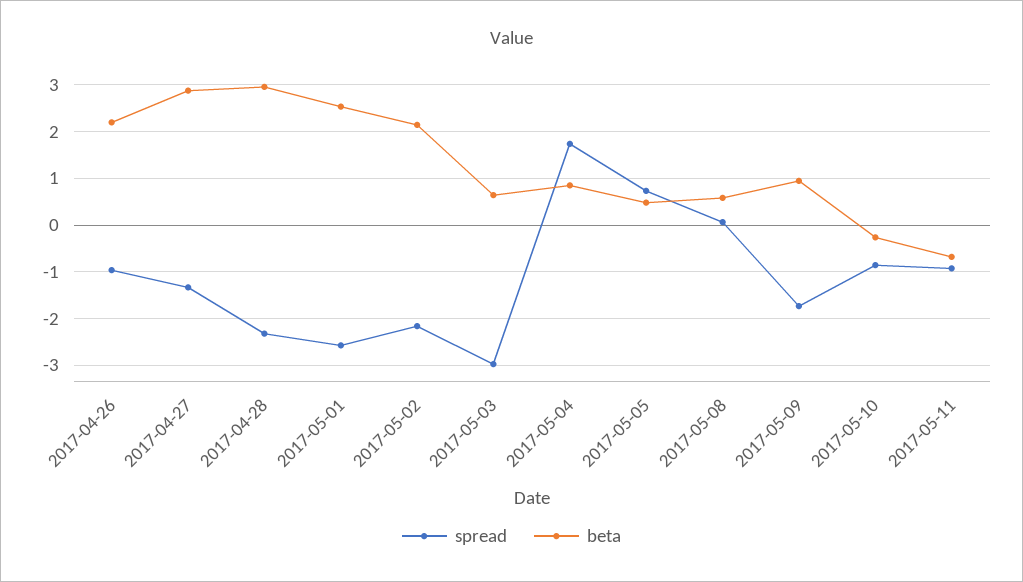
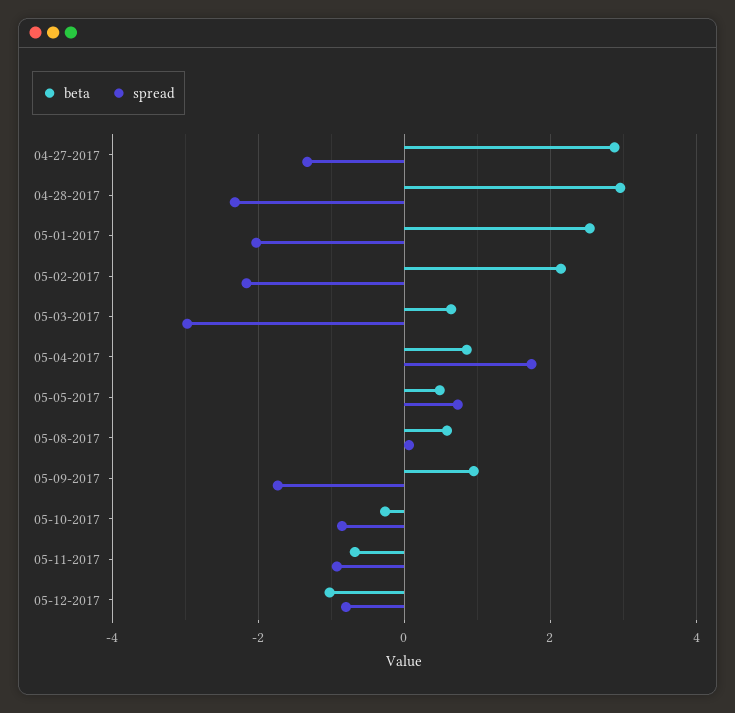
spread, 2017-04-26: -1 -> none
beta, 2017-04-26: 2.2 -> none
spread, 2017-05-01: -2.6 -> -2
beta, 05-12-2017: none -> -1
spread, 05-12-2017: none -> -0.8

